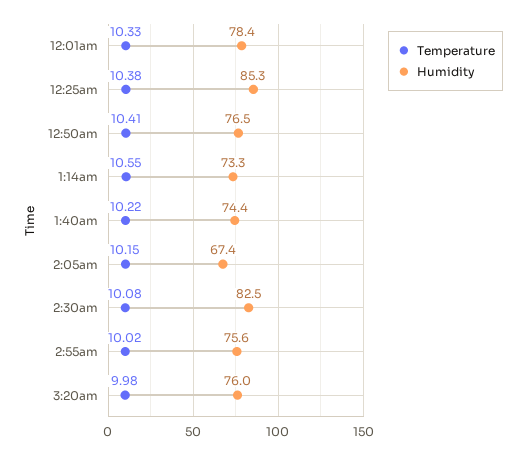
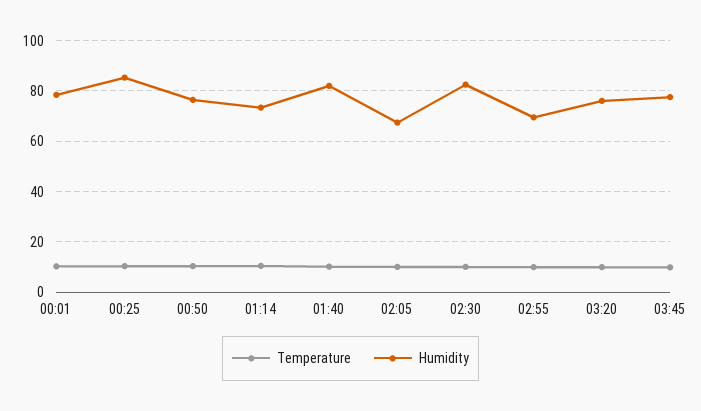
Humidity, 1:40am: 74.4 -> 82.5
Humidity, 2:55am: 75.6 -> 70
Temperature, 03:45: none -> 10
Humidity, 03:45: none -> 77.5

